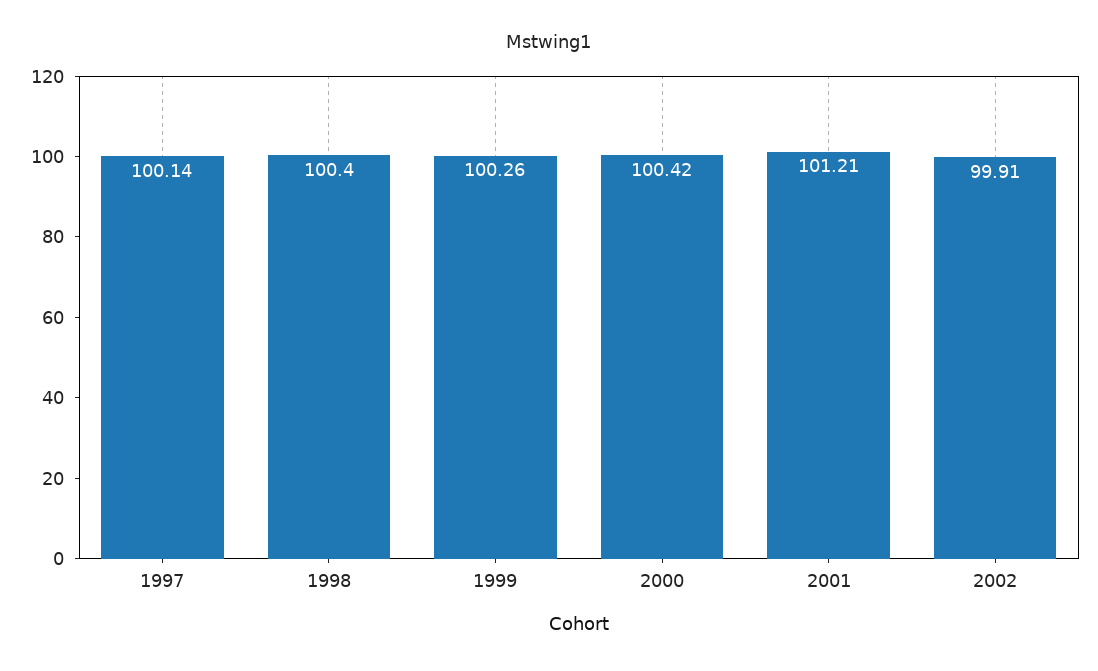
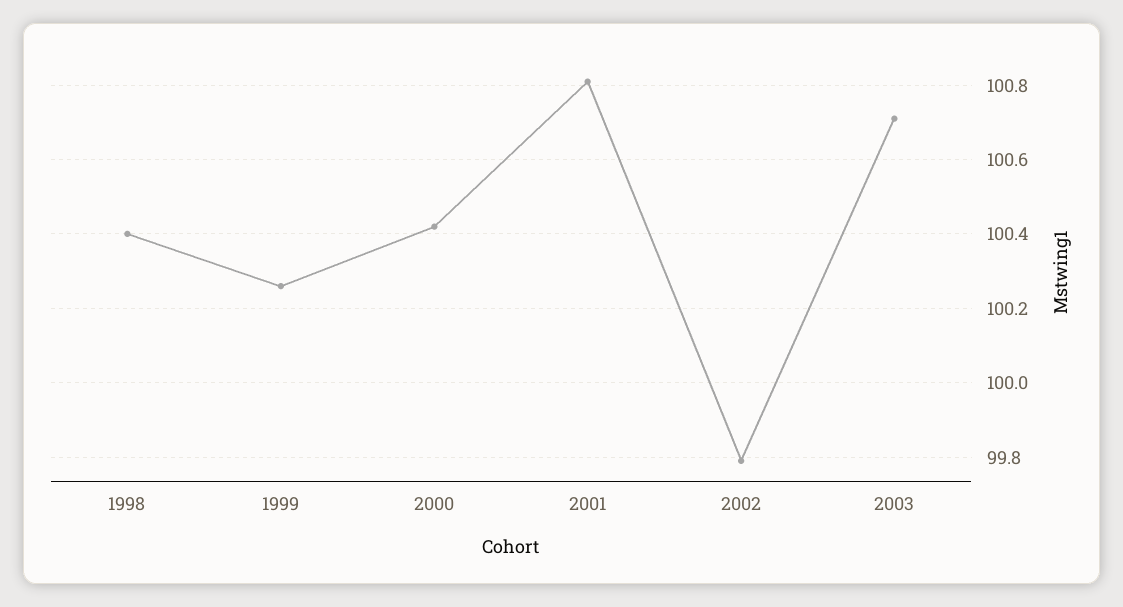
1997: 100.14 -> none
2001: 101.21 -> 100.8
2002: 99.91 -> 99.8
2003: none -> 100.7

